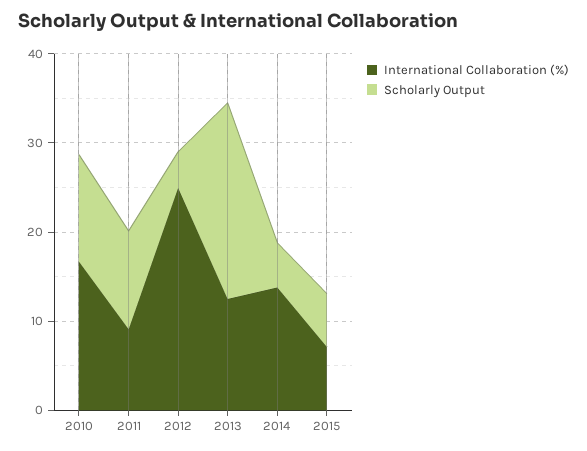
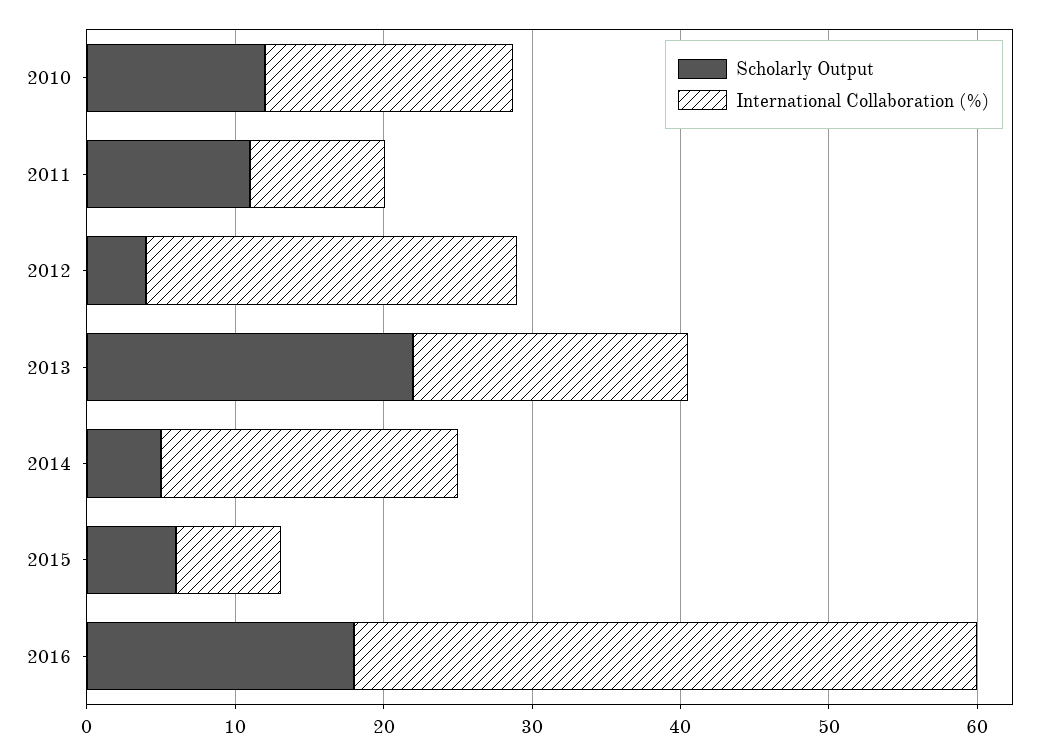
International Collaboration (%), 2013: 12 -> 18
International Collaboration (%), 2014: 14 -> 20
Scholarly Output, 2016: none -> 18
International Collaboration (%), 2016: none -> 42

